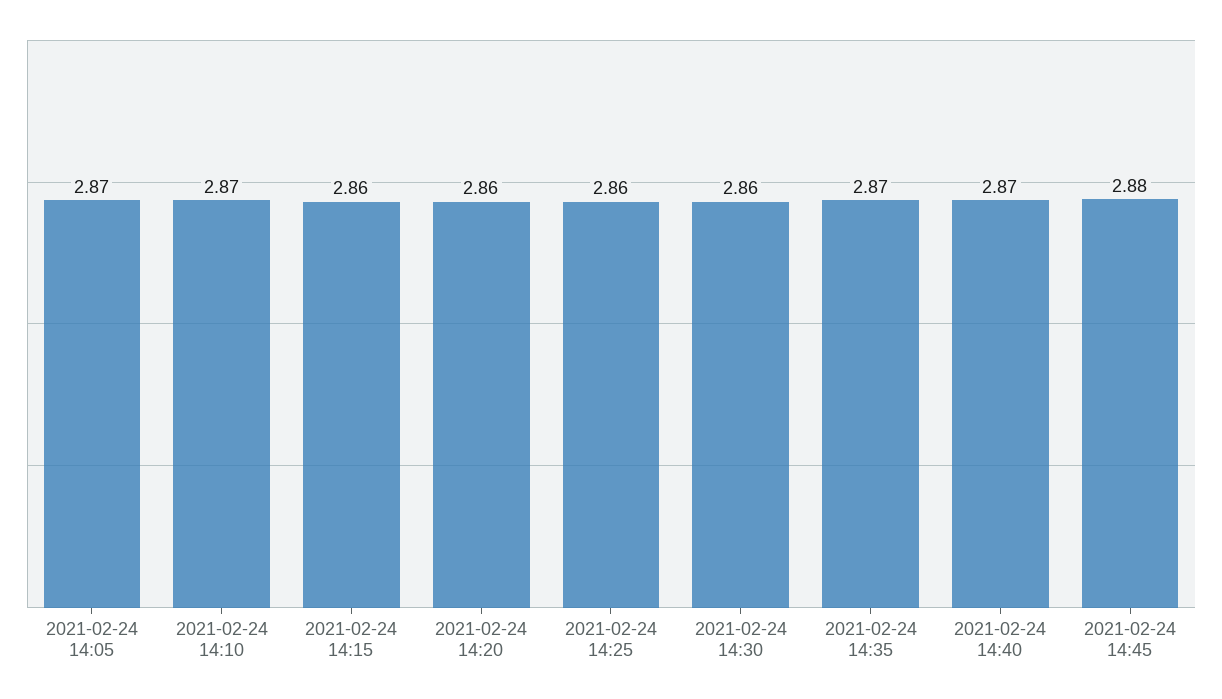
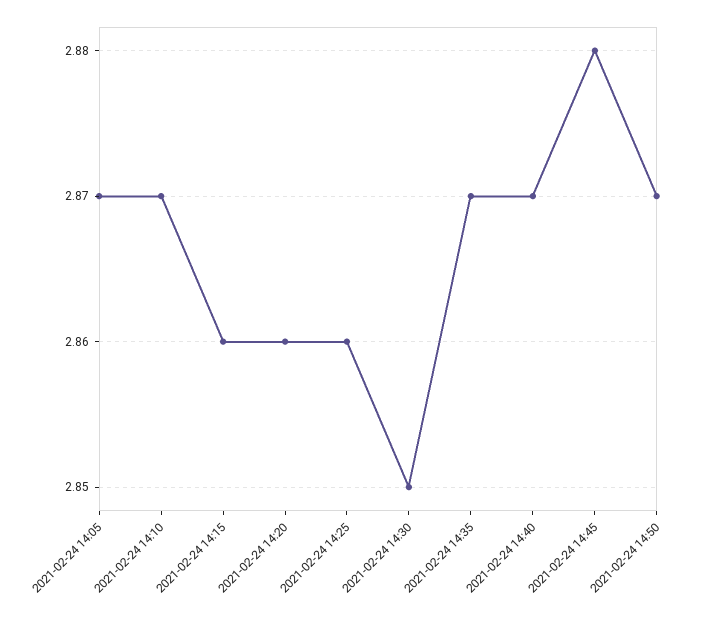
2021-02-24 14:30: 2.86 -> 2.85
2021-02-24 14:50: none -> 2.87

